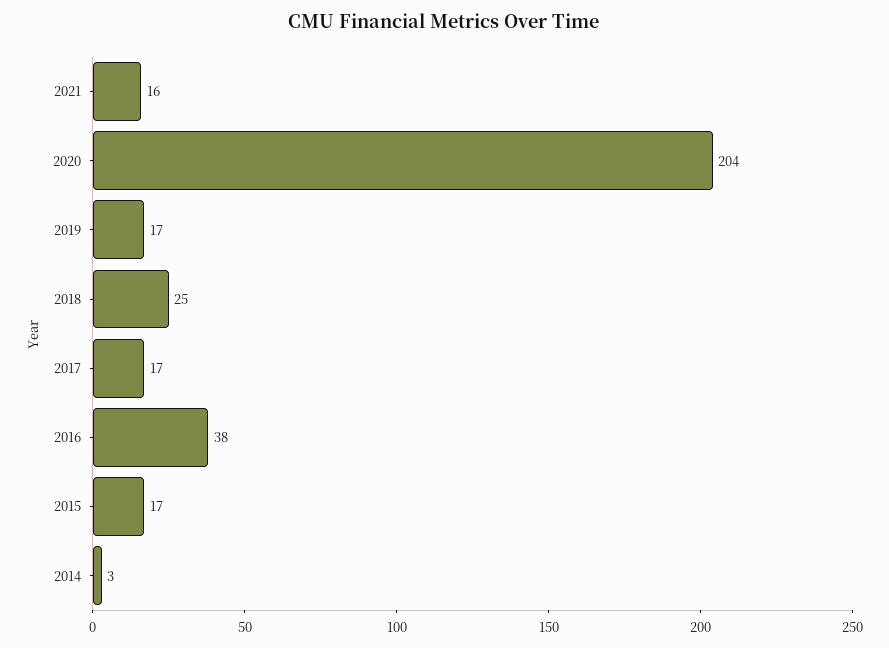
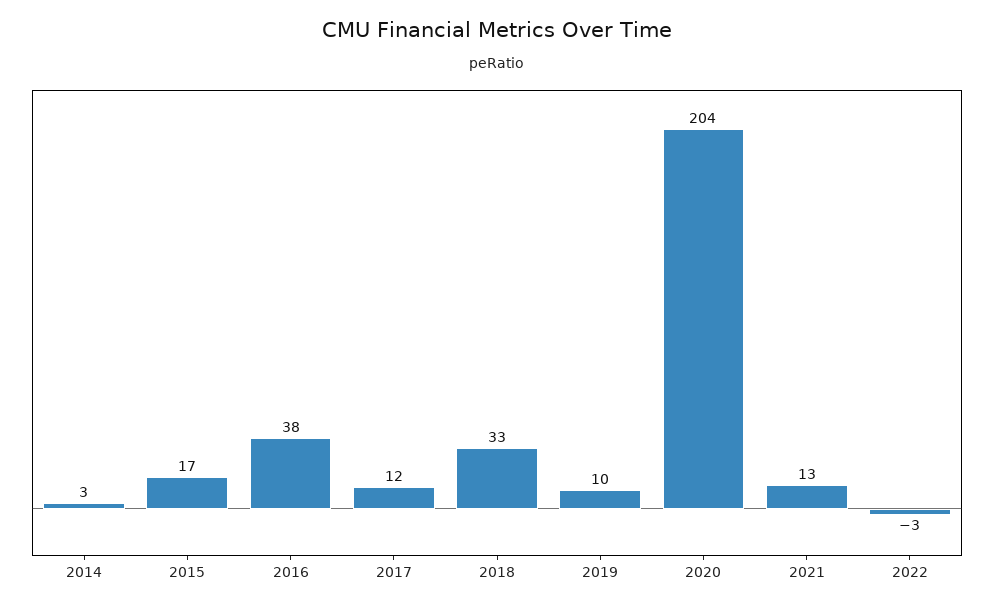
2021: 16 -> 13
2019: 17 -> 10
2018: 25 -> 33
2017: 17 -> 12
2022: none -> -3

